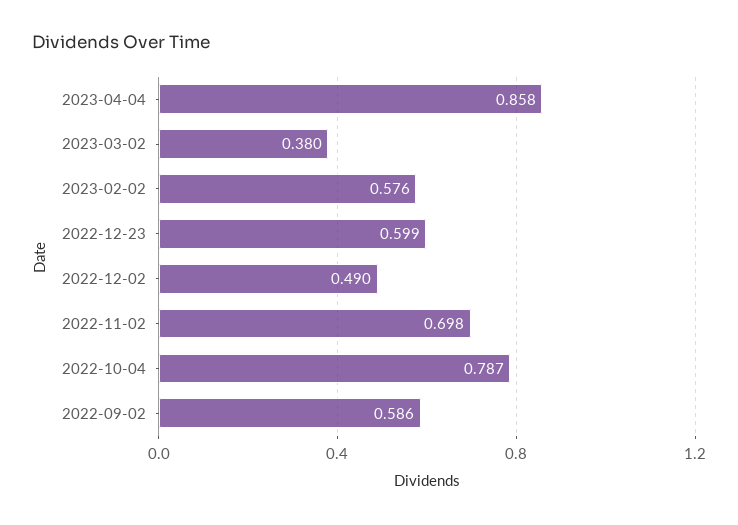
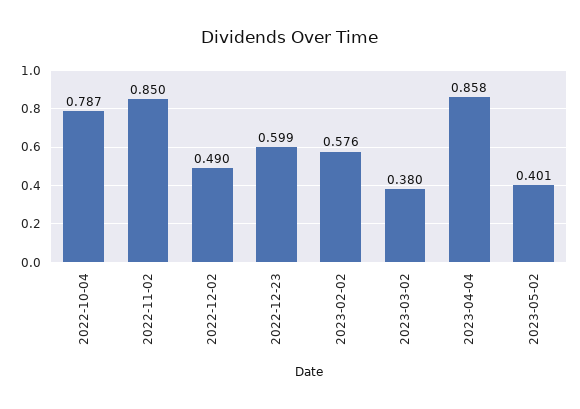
2022-11-02: 0.698 -> 0.85
2022-09-02: 0.586 -> none
2023-05-02: none -> 0.401

